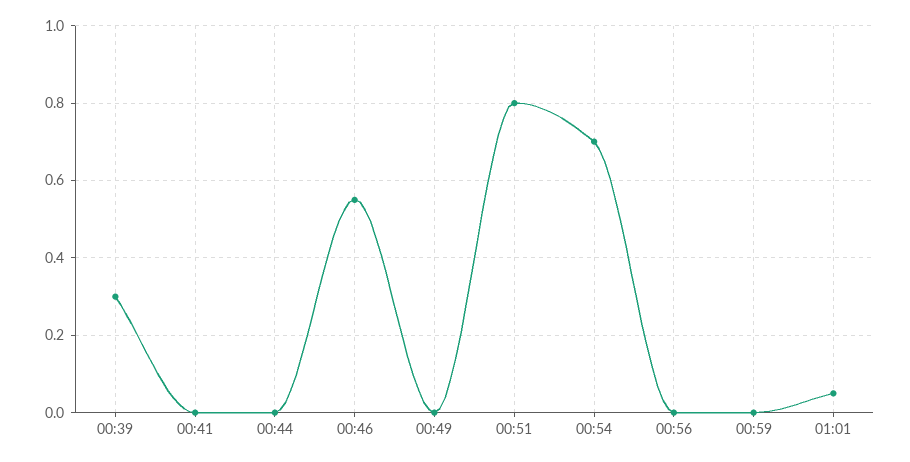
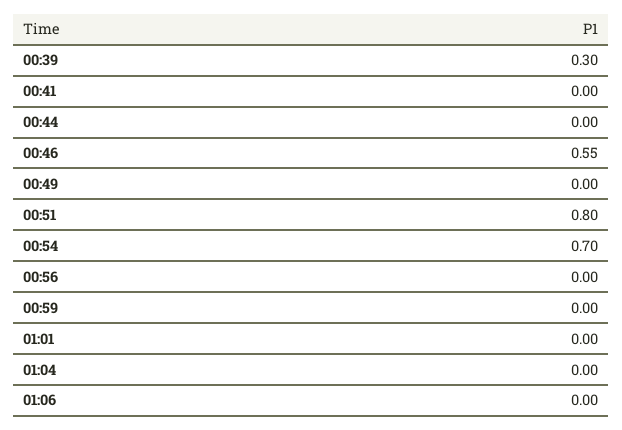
01:01: 0.05 -> 0
01:04: none -> 0
01:06: none -> 0

